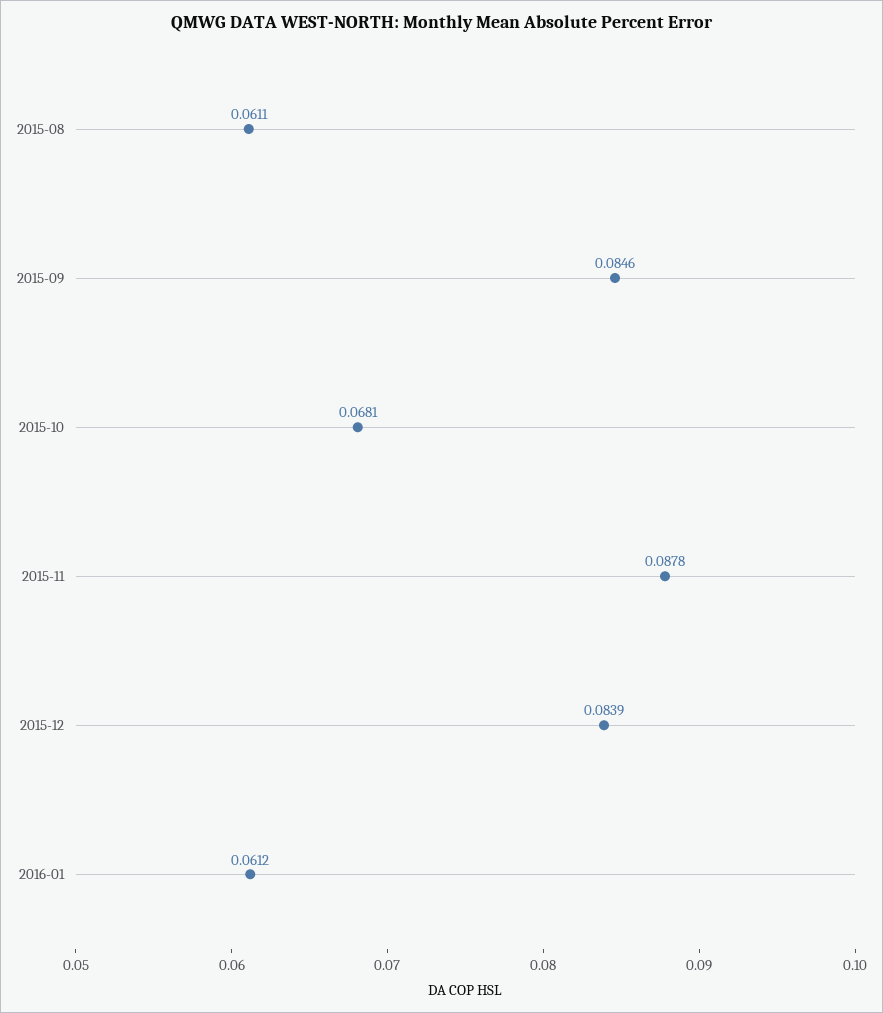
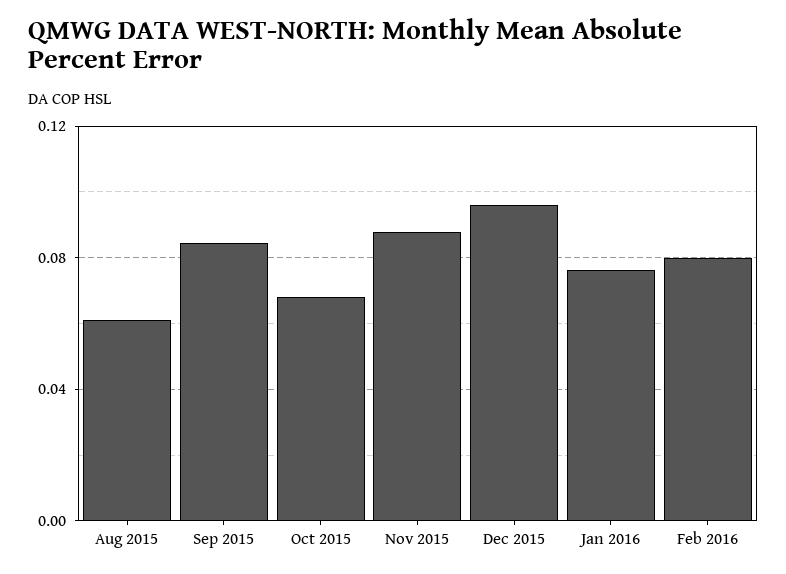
2015-12: 0.0839 -> 0.095
2016-01: 0.0612 -> 0.075
Feb 2016: none -> 0.08

